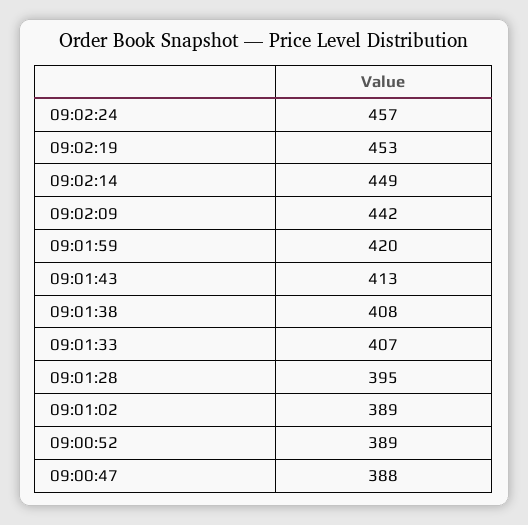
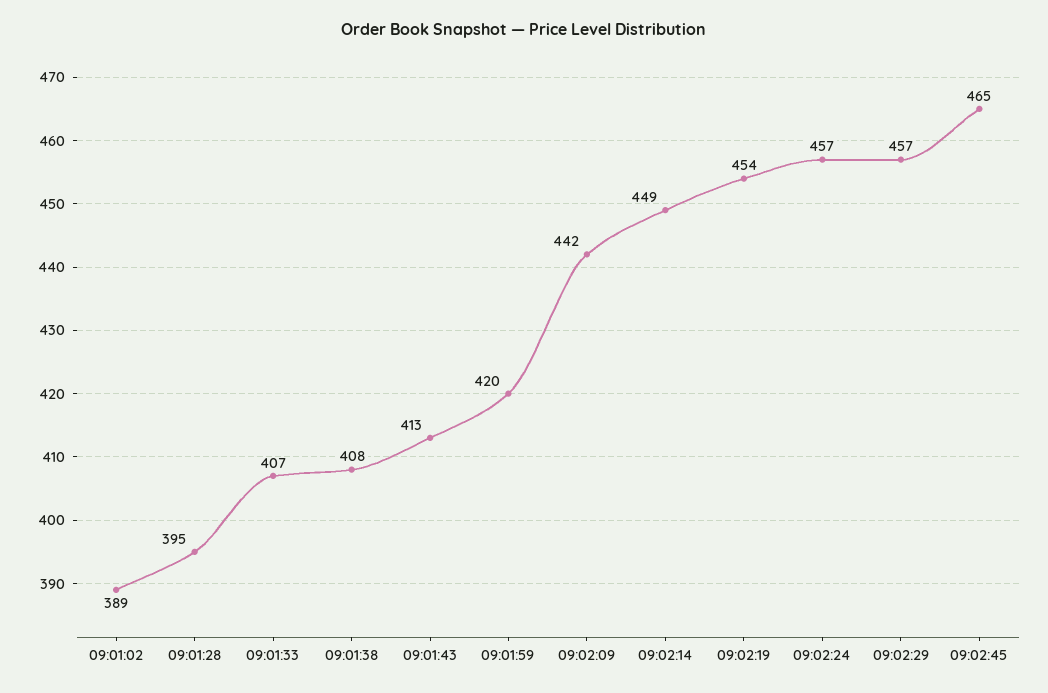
09:02:19: 453 -> 454
09:00:52: 389 -> none
09:00:47: 388 -> none
09:02:29: none -> 457
09:02:45: none -> 465

